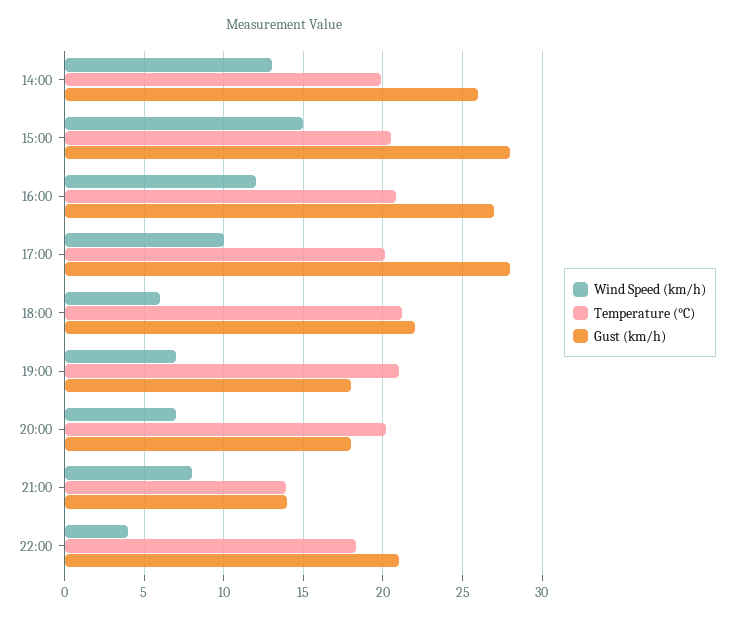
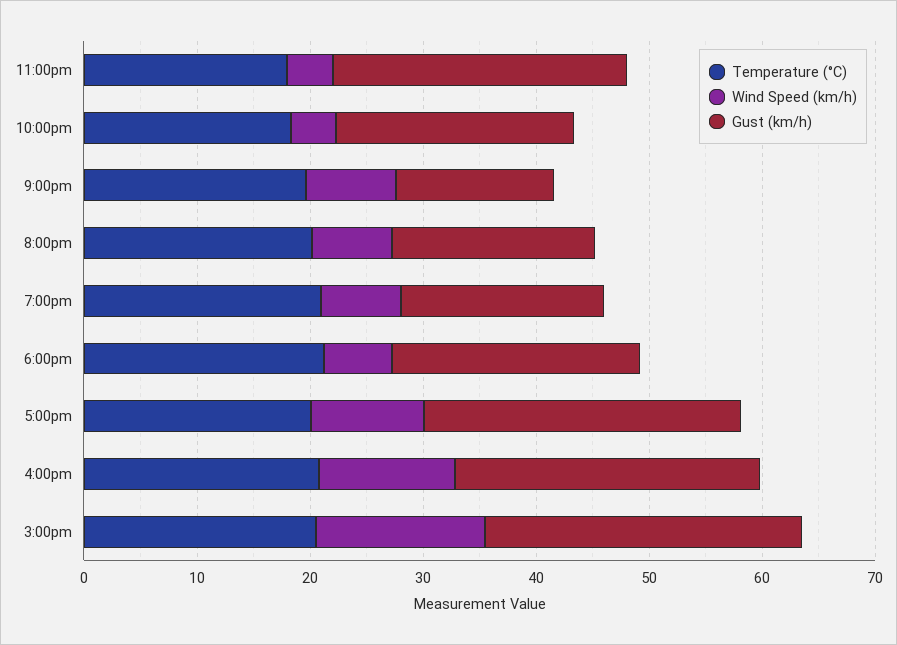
Wind Speed (km/h), 14:00: 13 -> none
Temperature (°C), 14:00: 20 -> none
Gust (km/h), 14:00: 26 -> none
Temperature (°C), 21:00: 14 -> 20
Temperature (°C), 11:00pm: none -> 18
Wind Speed (km/h), 11:00pm: none -> 4
Gust (km/h), 11:00pm: none -> 26

